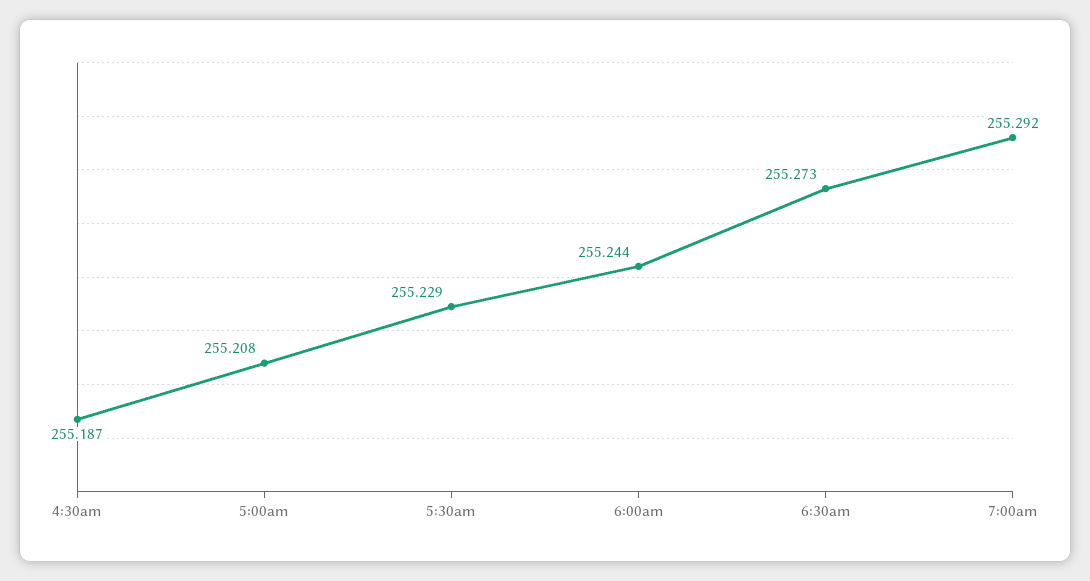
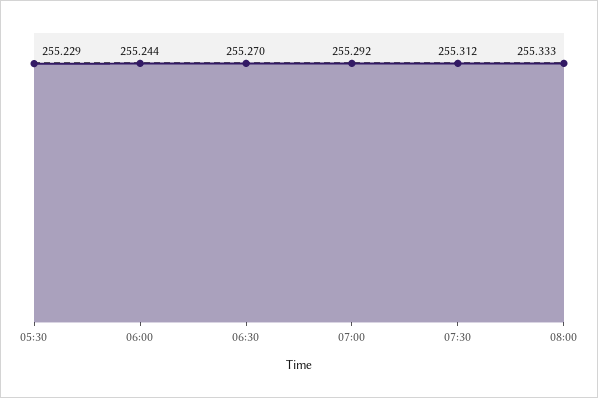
4:30am: 255.187 -> none
5:00am: 255.208 -> none
6:30am: 255.273 -> 255.27
07:30: none -> 255.312
08:00: none -> 255.333

